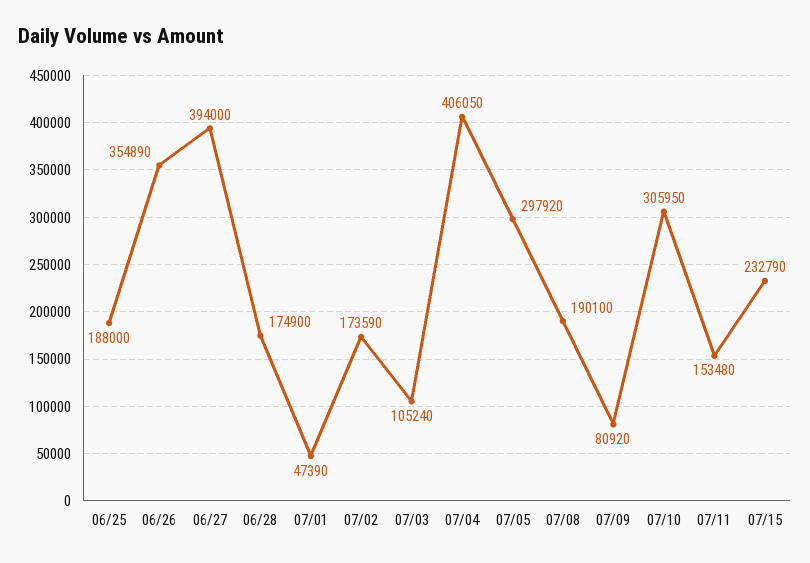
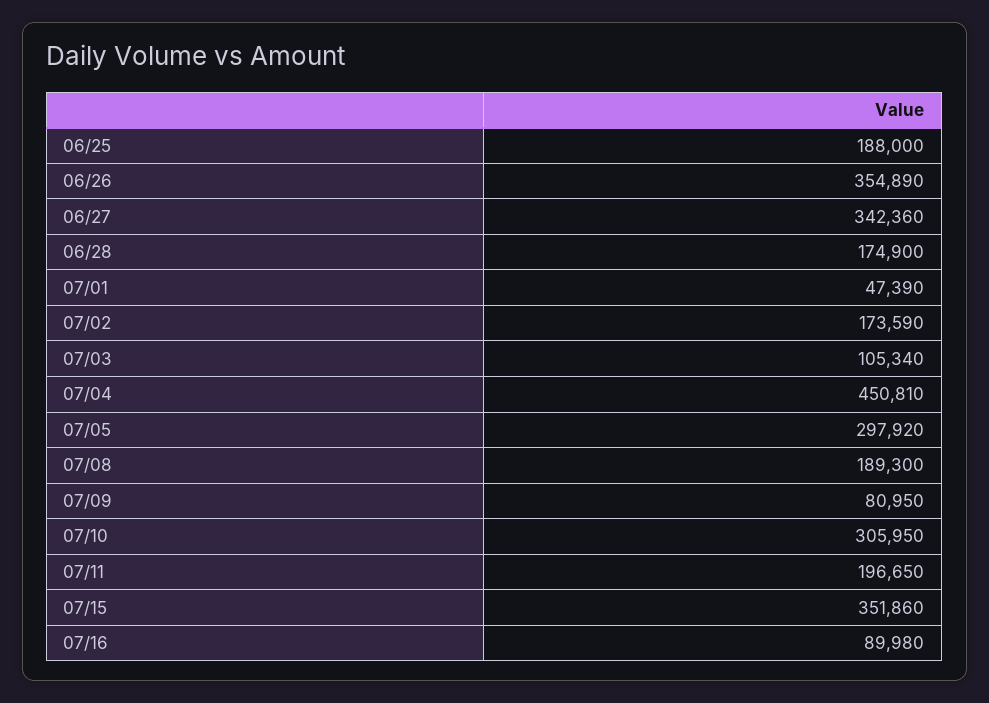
06/27: 394000 -> 342360
07/03: 105240 -> 105340
07/04: 406050 -> 450810
07/08: 190100 -> 189300
07/09: 80920 -> 80950
07/11: 153480 -> 196650
07/15: 232790 -> 351860
07/16: none -> 89980

